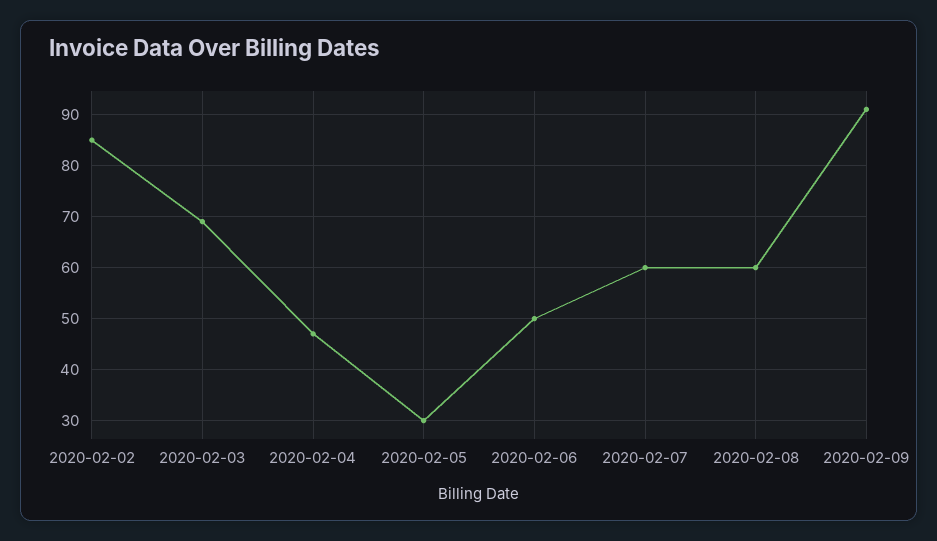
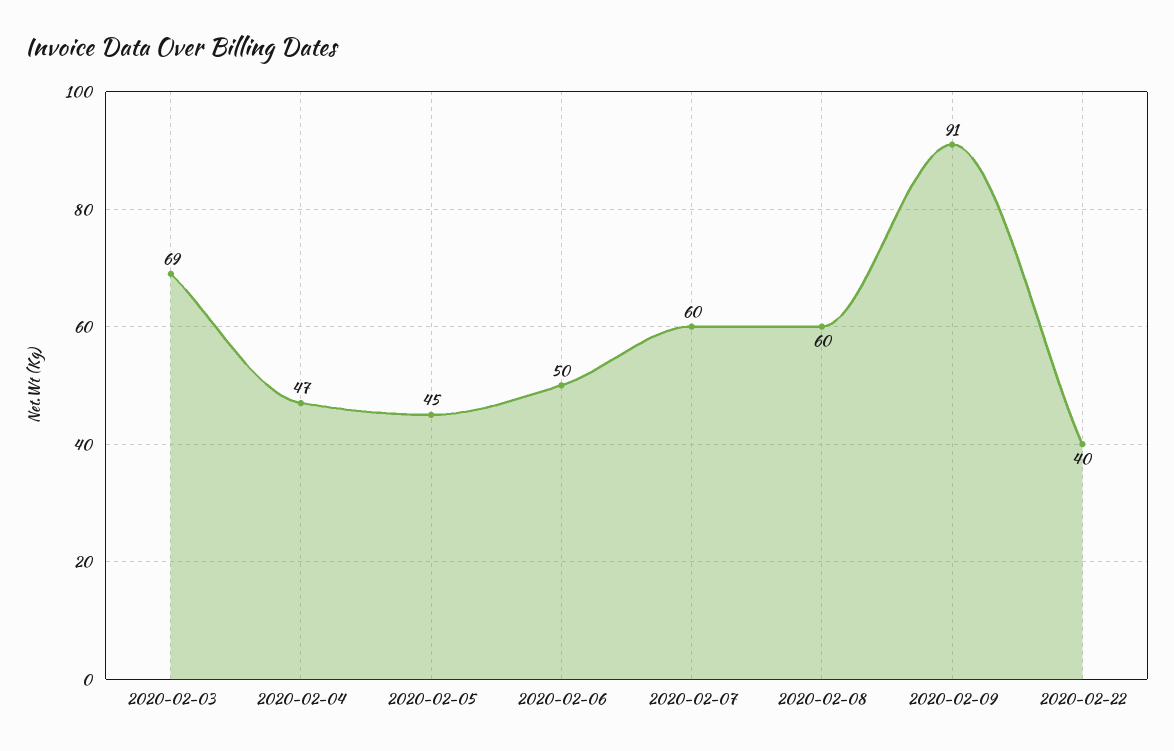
2020-02-02: 85 -> none
2020-02-05: 30 -> 45
2020-02-22: none -> 40

